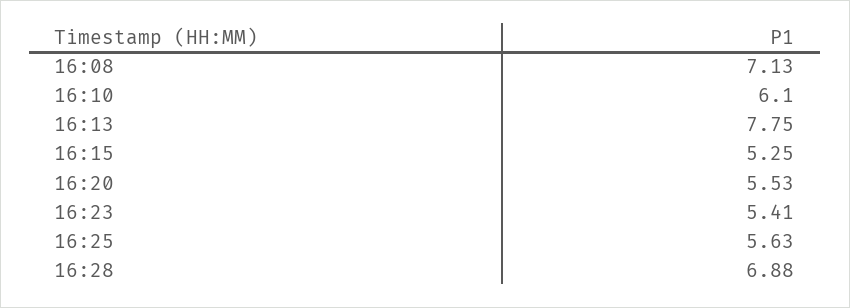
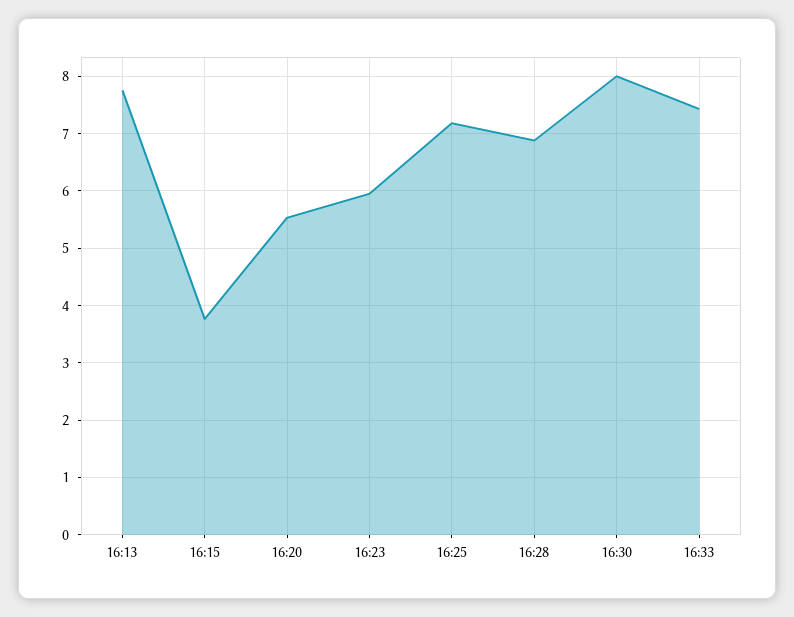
16:08: 7.13 -> none
16:10: 6.1 -> none
16:15: 5.25 -> 3.8
16:23: 5.41 -> 6
16:25: 5.63 -> 7.2
16:30: none -> 8
16:33: none -> 7.4

